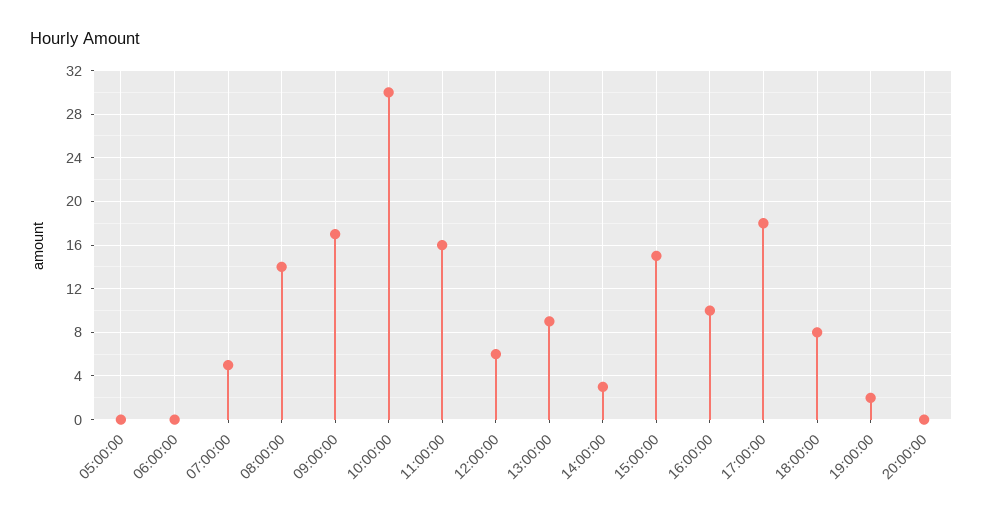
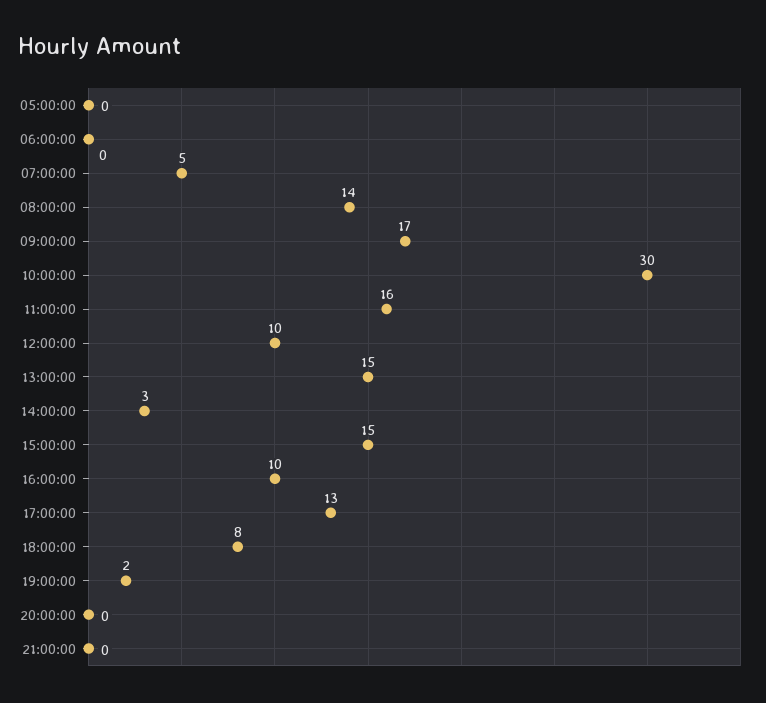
12:00:00: 6 -> 10
13:00:00: 9 -> 15
17:00:00: 18 -> 13
21:00:00: none -> 0

